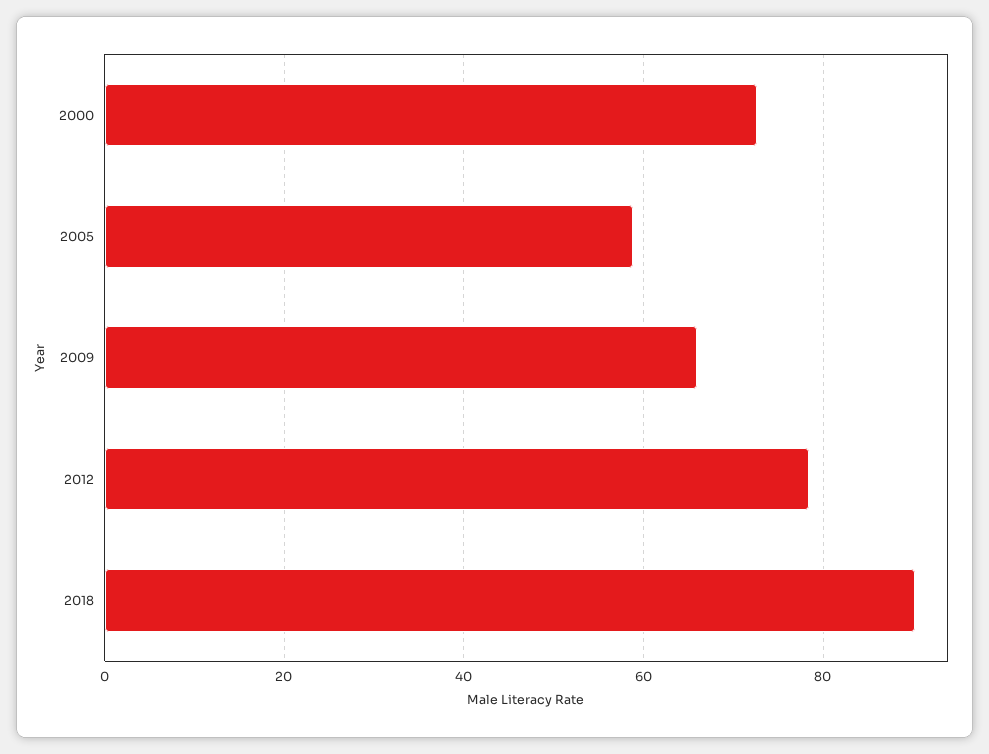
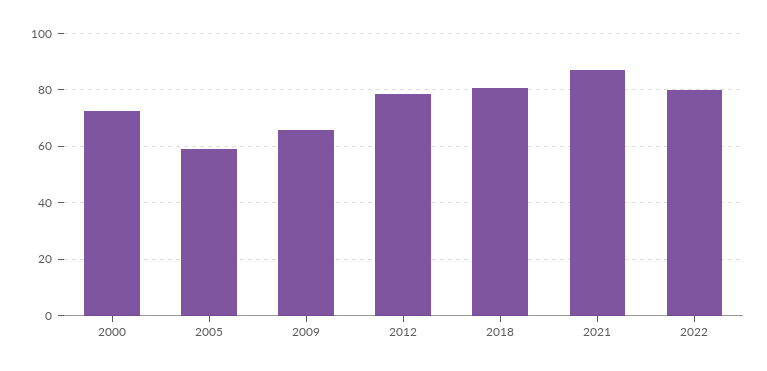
2018: 90 -> 80
2021: none -> 87.5
2022: none -> 80

